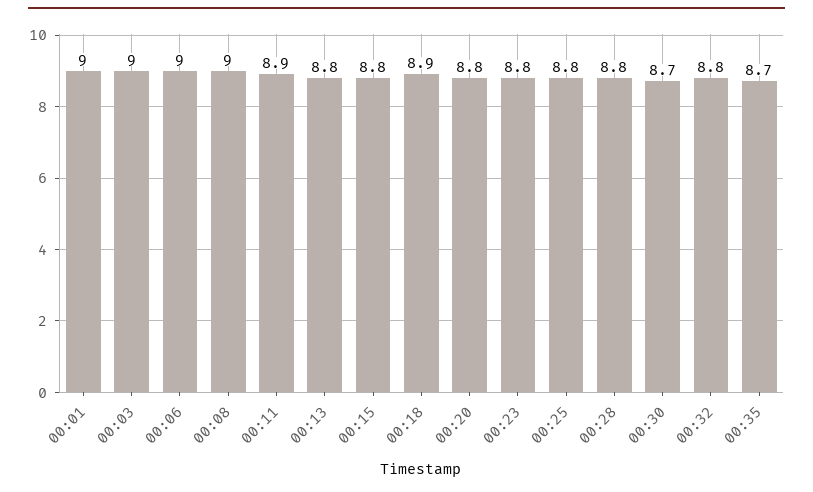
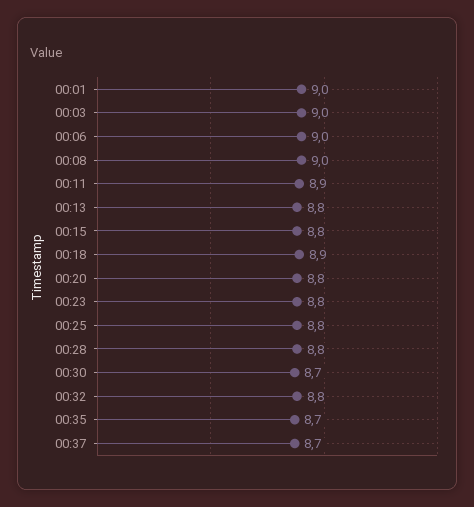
00:37: none -> 8.7

